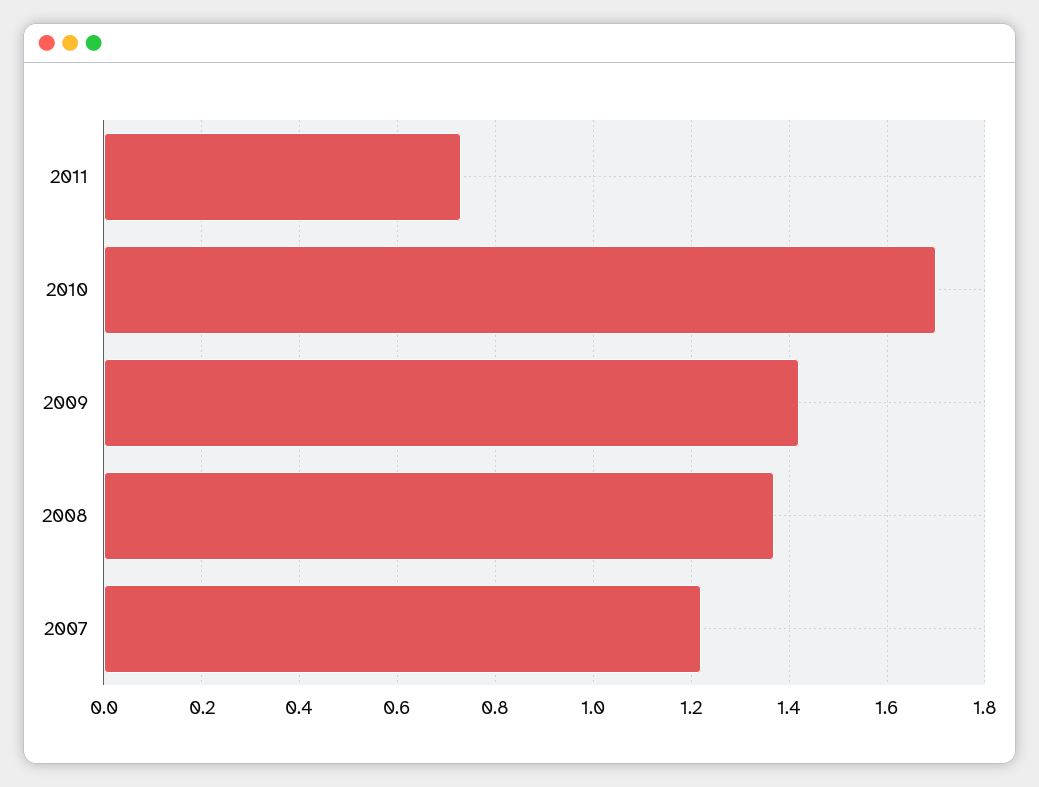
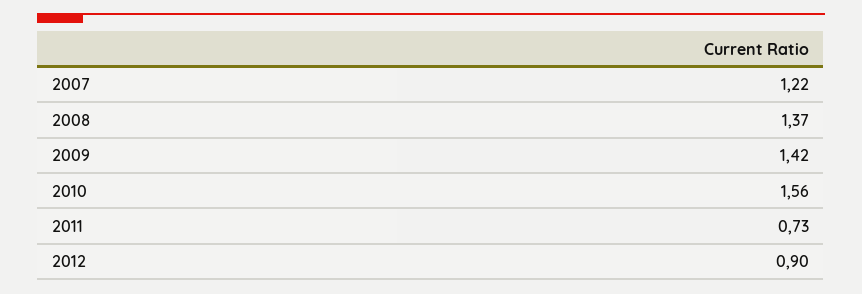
2010: 1.7 -> 1.56
2012: none -> 0.9

